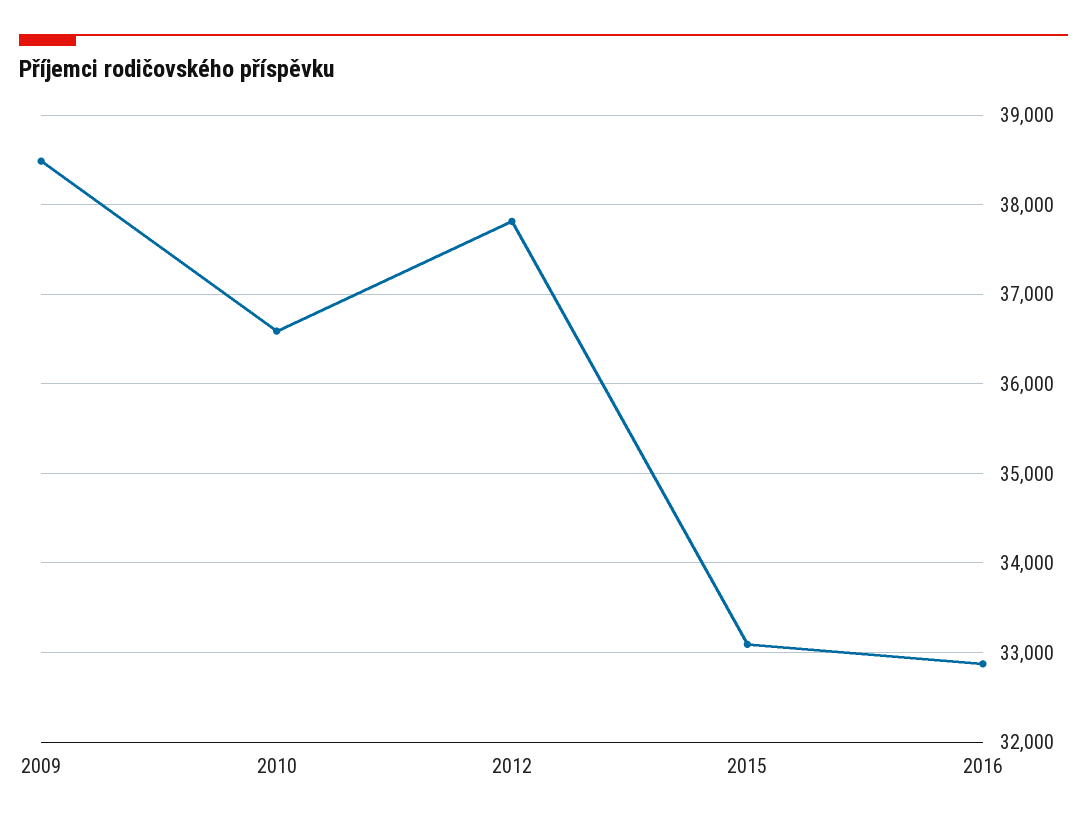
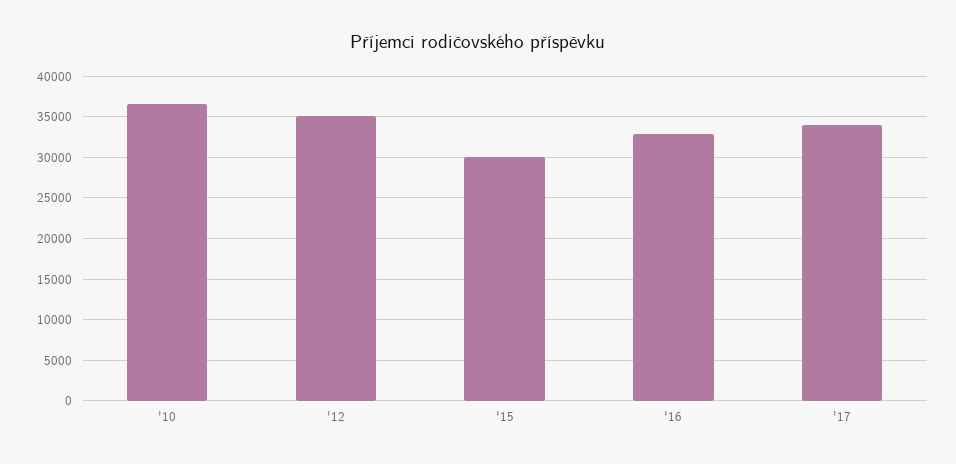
2009: 38500 -> none
2012: 37800 -> 35000
2015: 33100 -> 30000
'17: none -> 34000

